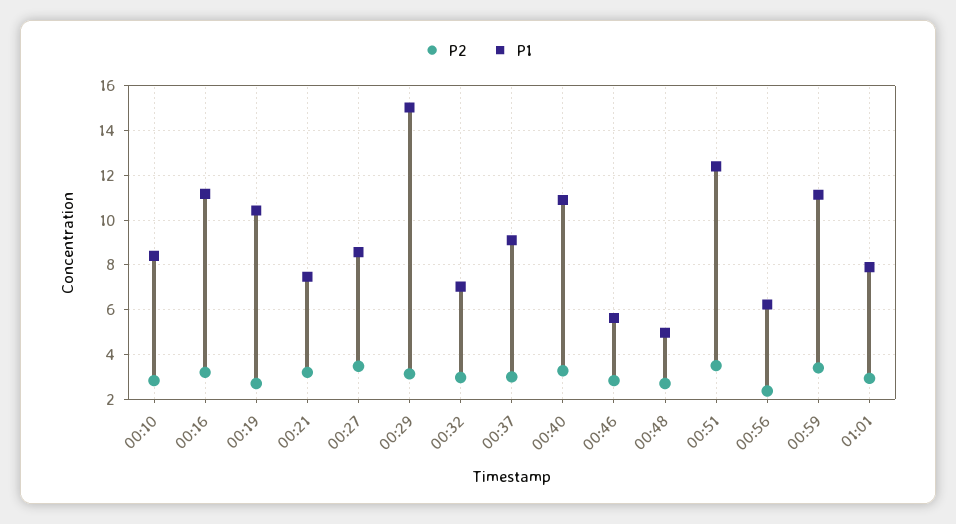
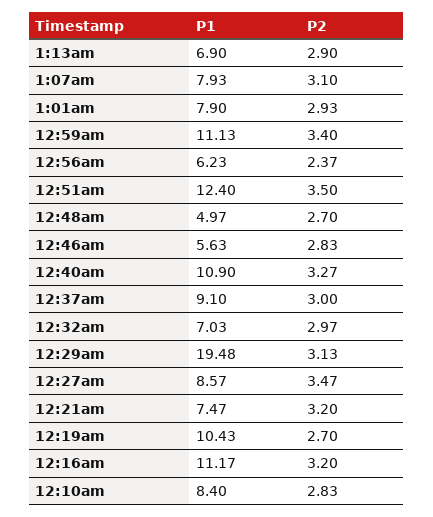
P1, 00:29: 15 -> 19.48
P1, 1:13am: none -> 6.9
P2, 1:13am: none -> 2.9
P1, 1:07am: none -> 7.93
P2, 1:07am: none -> 3.1

